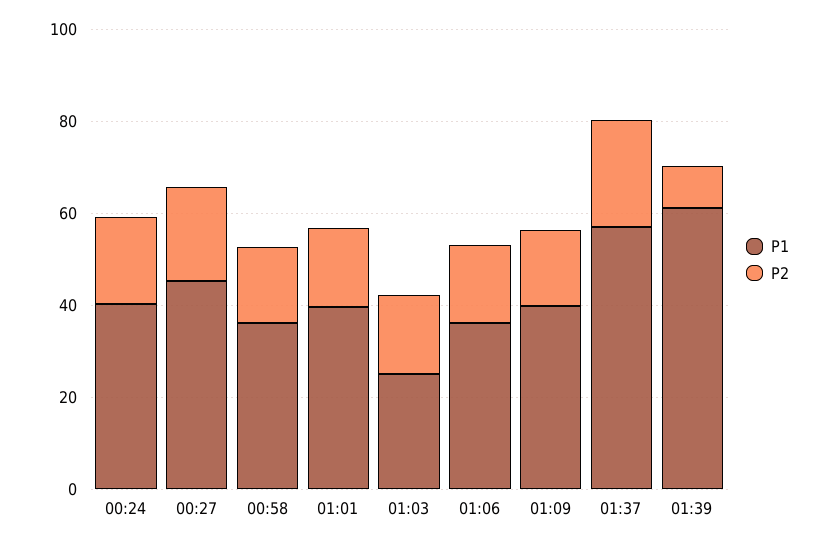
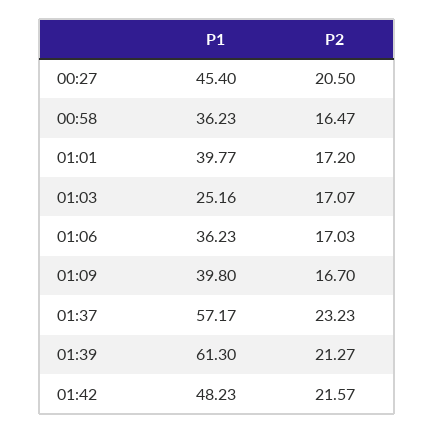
P1, 00:24: 40 -> none
P2, 00:24: 20 -> none
P2, 01:39: 10 -> 21.27
P1, 01:42: none -> 48.23
P2, 01:42: none -> 21.57

